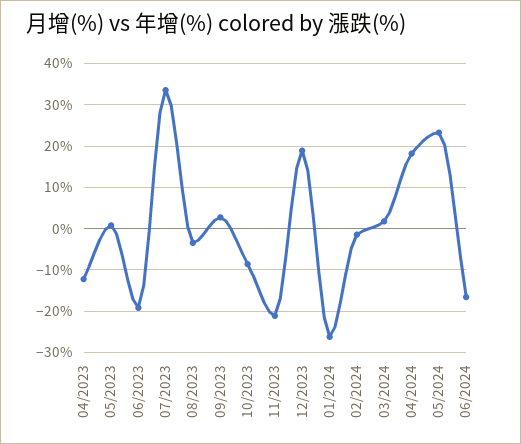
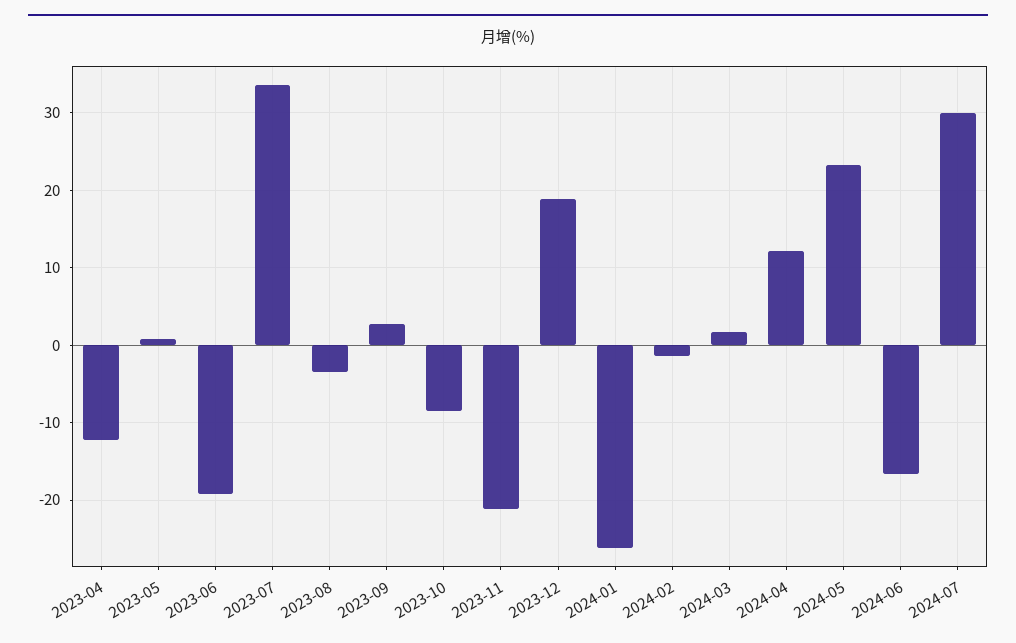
04/2024: 18 -> 12
2024-07: none -> 30

